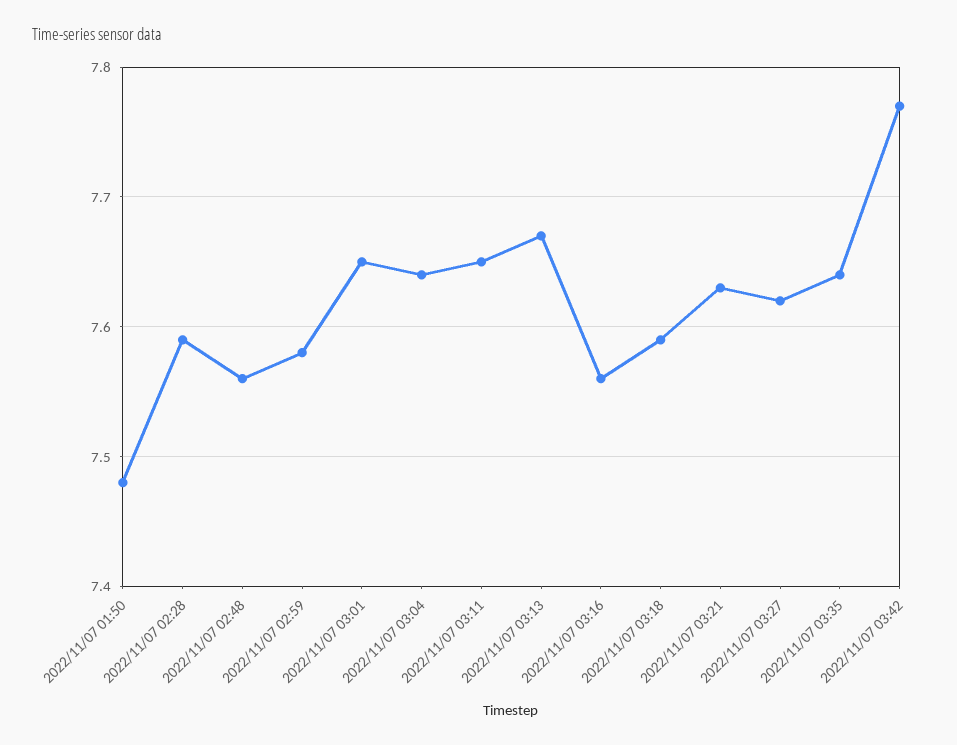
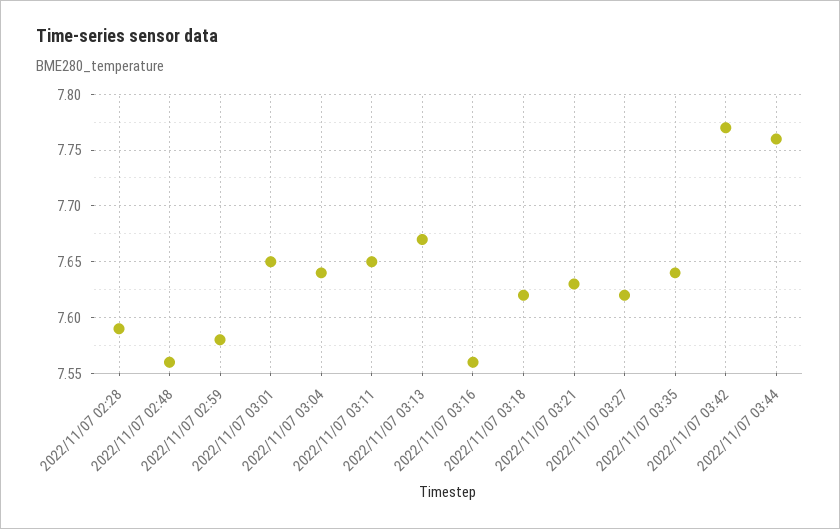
2022/11/07 01:50: 7.48 -> none
2022/11/07 03:18: 7.59 -> 7.62
2022/11/07 03:44: none -> 7.76

